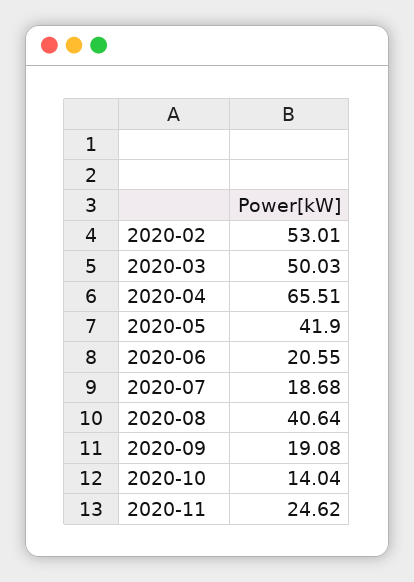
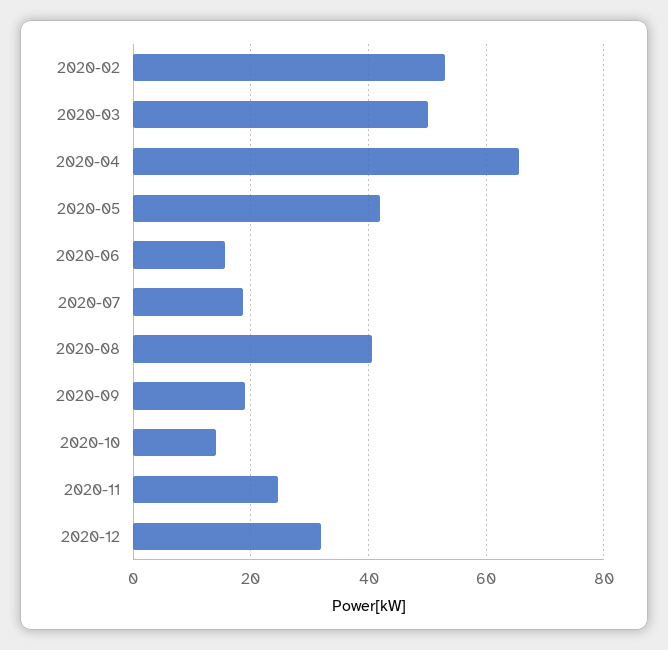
2020-06: 20.55 -> 16
2020-12: none -> 32

